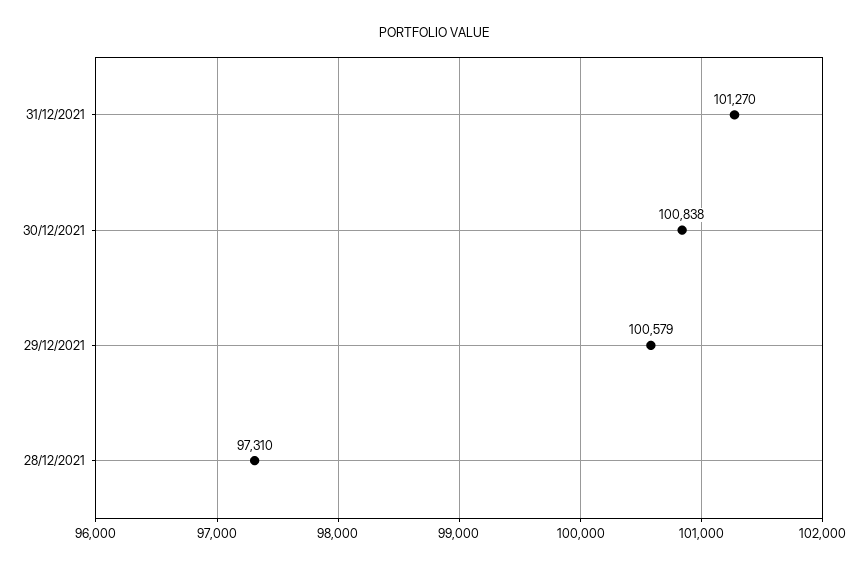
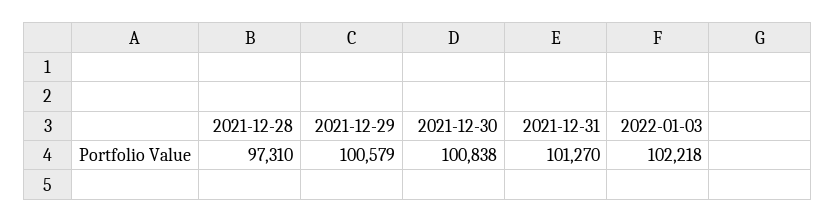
2022-01-03: none -> 102218

